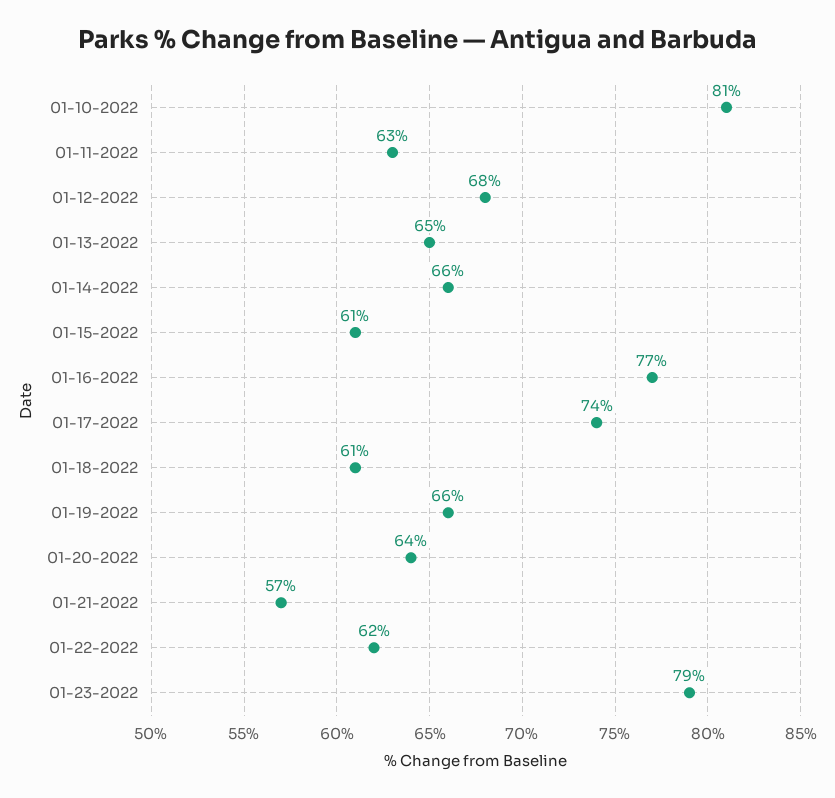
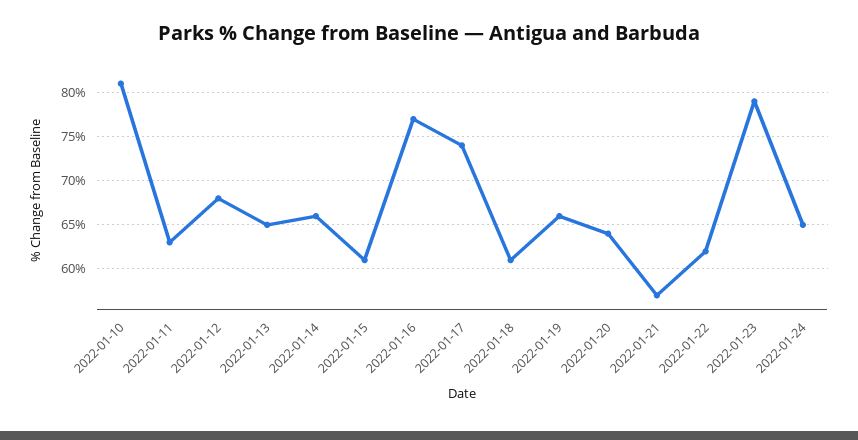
2022-01-24: none -> 65

